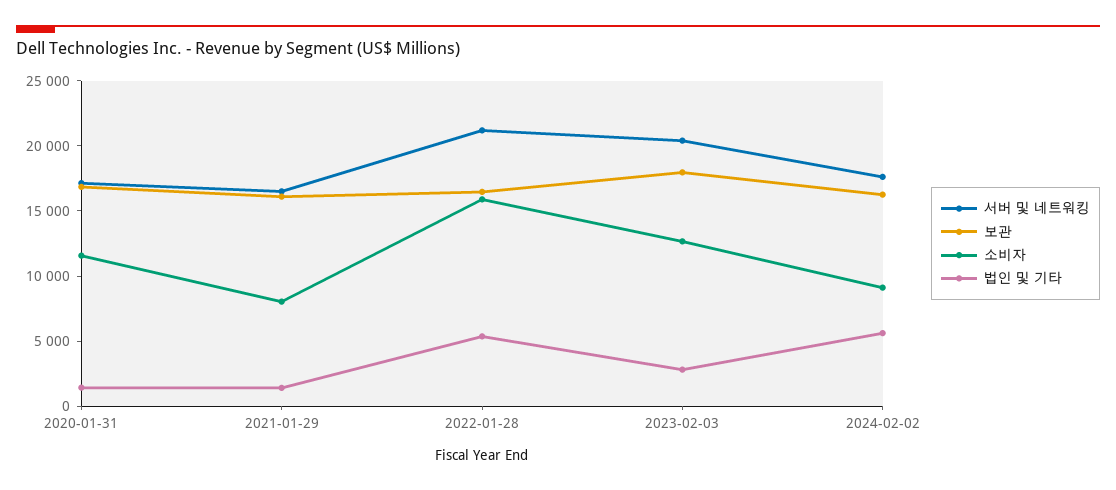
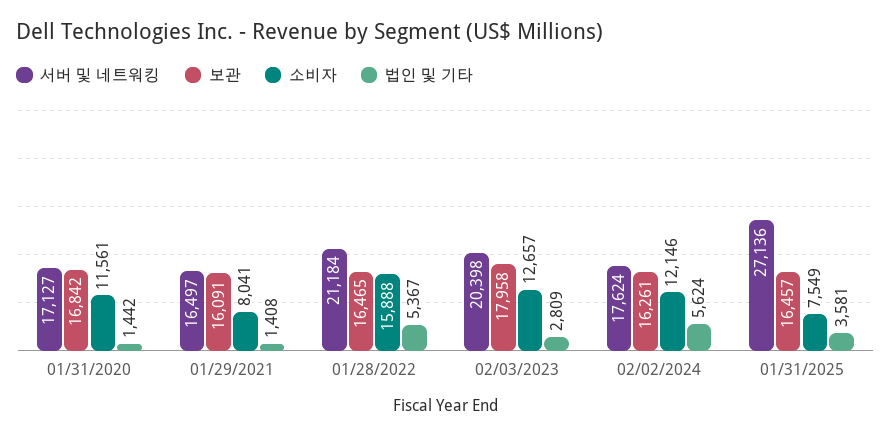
소비자, 2024-02-02: 9000 -> 12146
서버 및 네트워킹, 01/31/2025: none -> 27136
보관, 01/31/2025: none -> 16457
소비자, 01/31/2025: none -> 7549
법인 및 기타, 01/31/2025: none -> 3581

